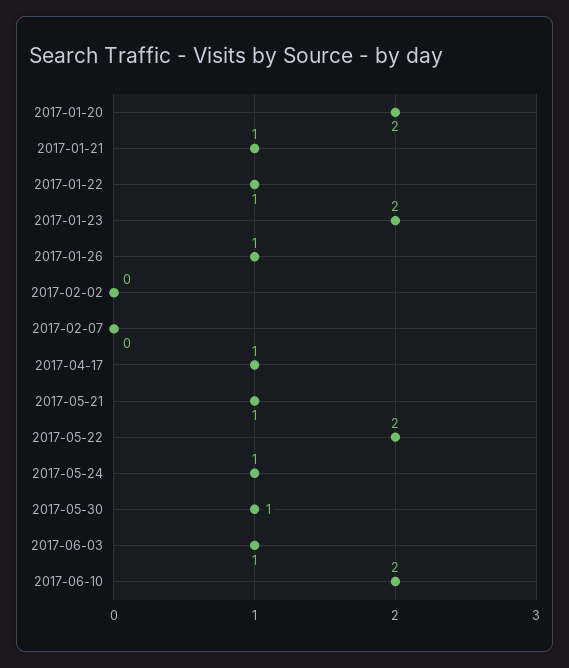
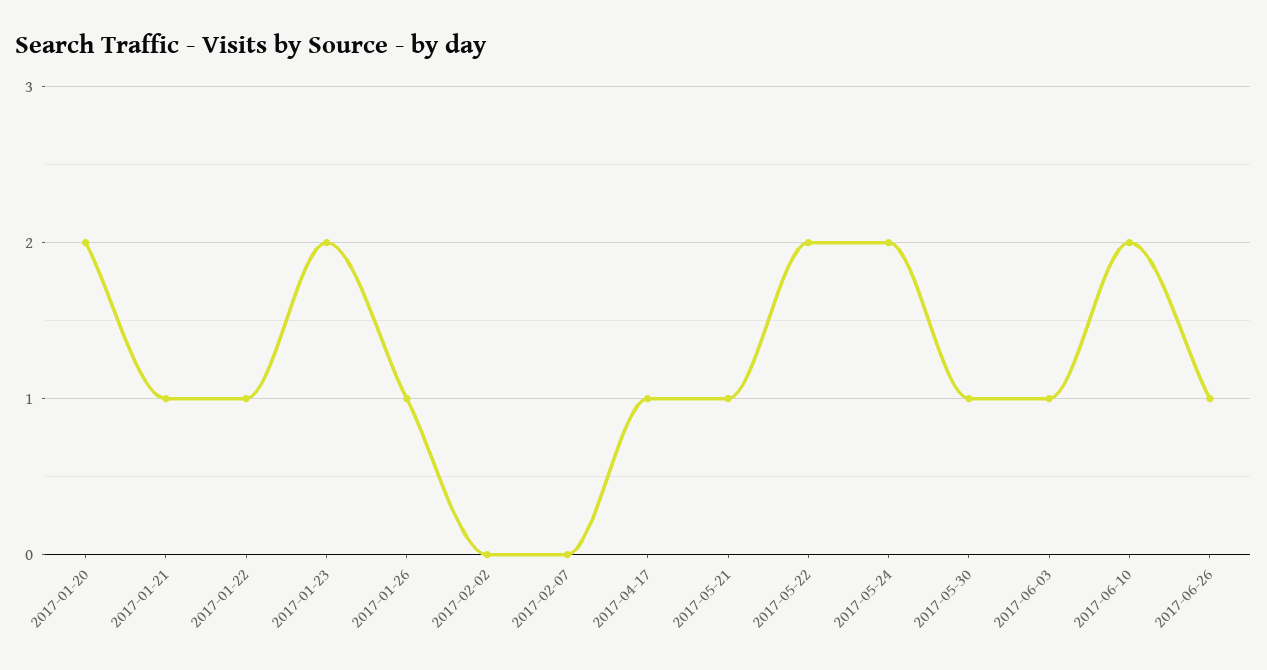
2017-05-24: 1 -> 2
2017-06-26: none -> 1

